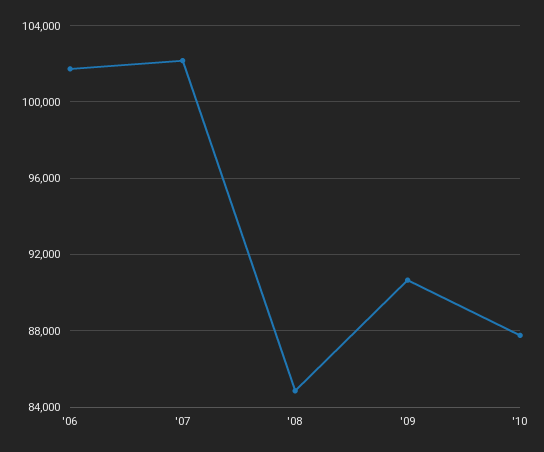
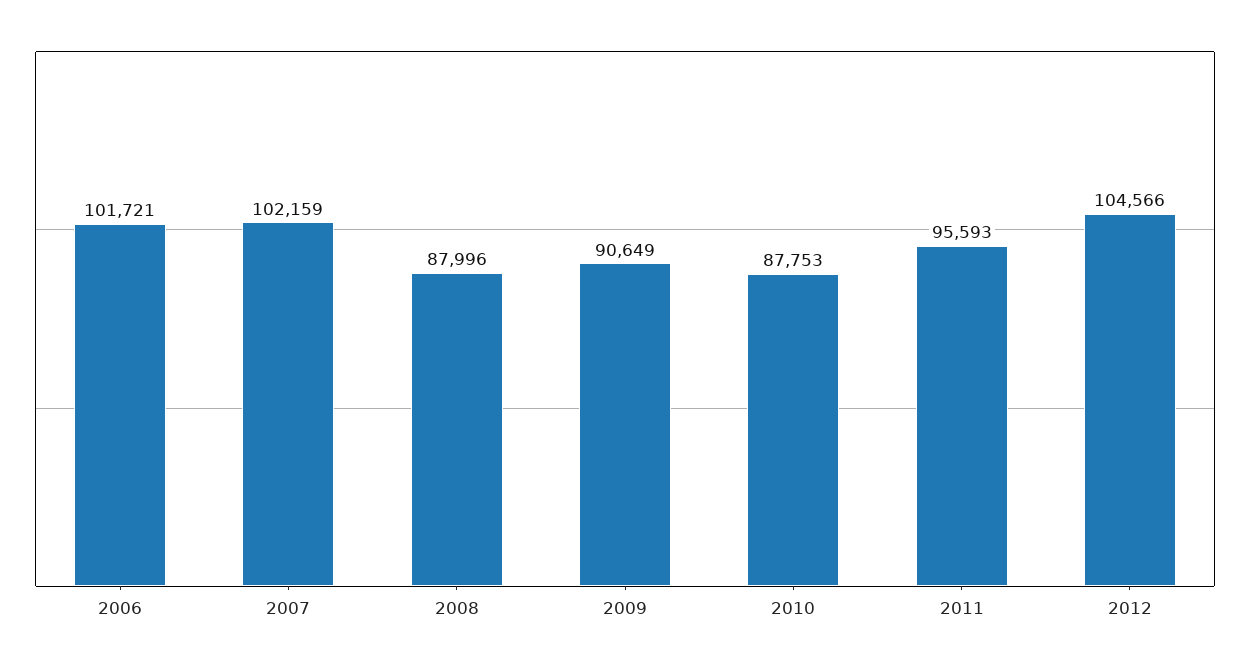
'08: 85000 -> 87996
2011: none -> 95593
2012: none -> 104566

